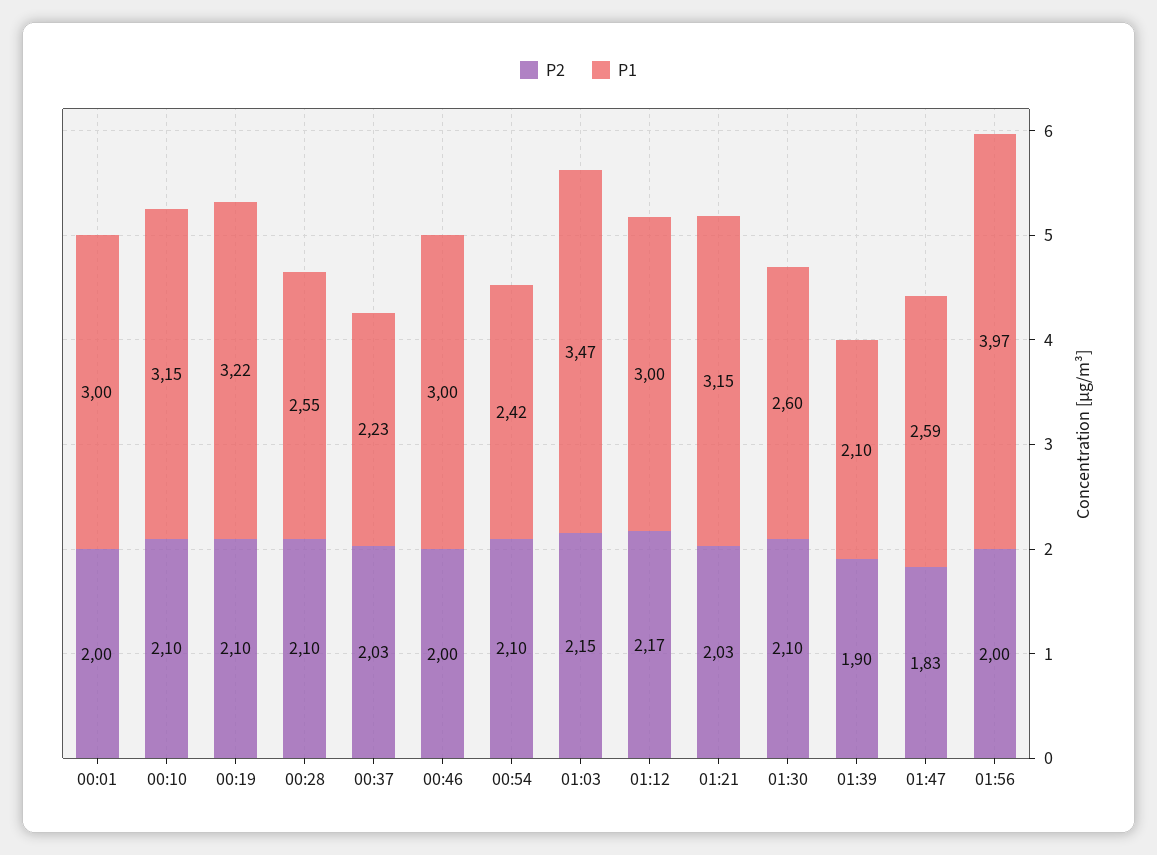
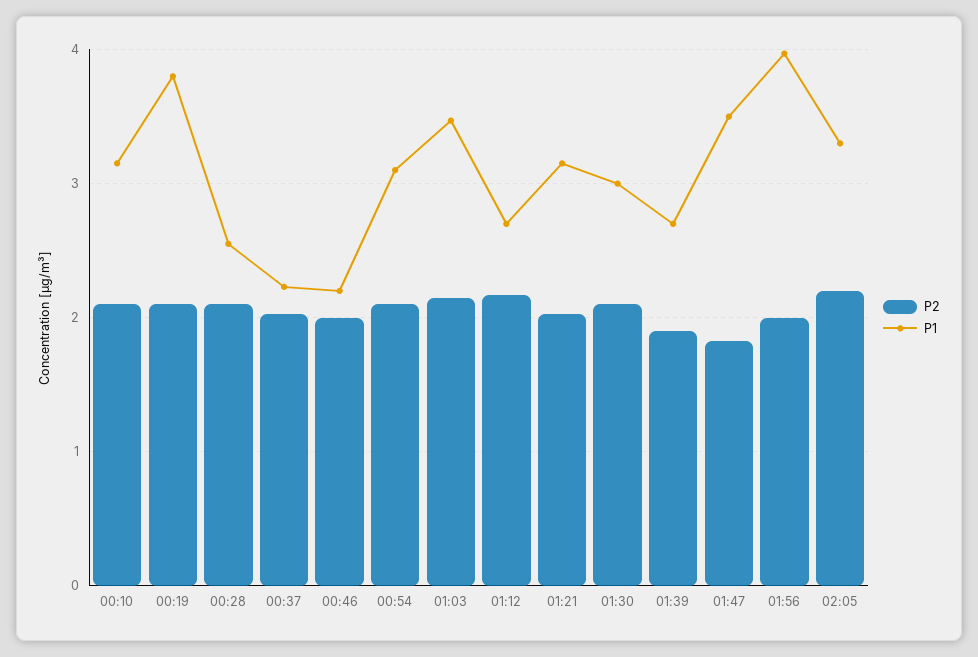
P2, 00:01: 2 -> none
P1, 00:01: 3 -> none
P1, 00:19: 3.22 -> 3.8
P1, 00:46: 3 -> 2.2
P1, 00:54: 2.42 -> 3.1
P1, 01:12: 3 -> 2.7
P1, 01:30: 2.6 -> 3
P1, 01:39: 2.1 -> 2.7
P1, 01:47: 2.59 -> 3.5
P2, 02:05: none -> 2.2
P1, 02:05: none -> 3.3

